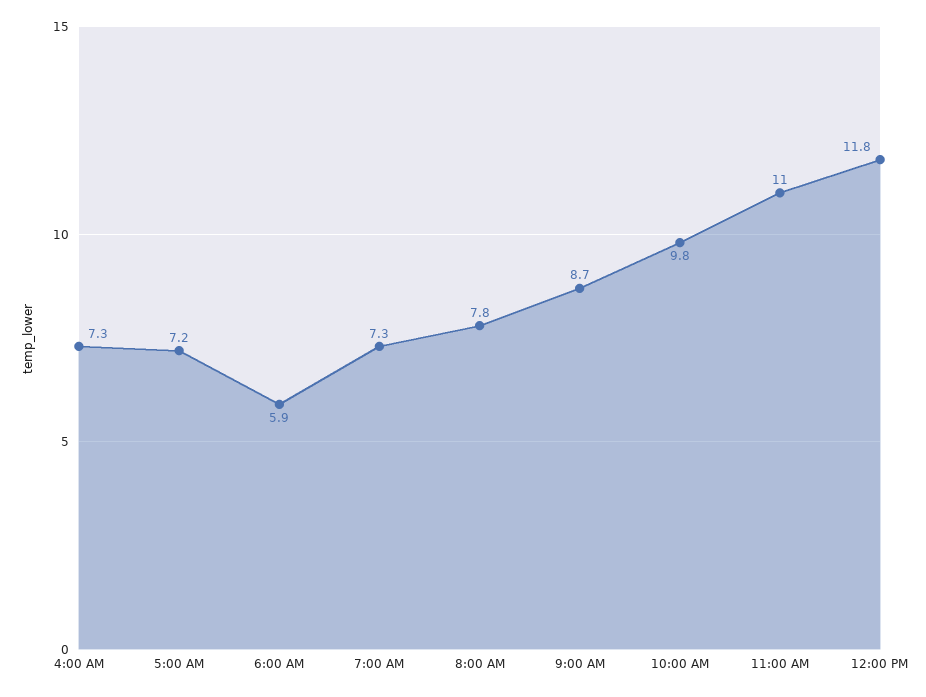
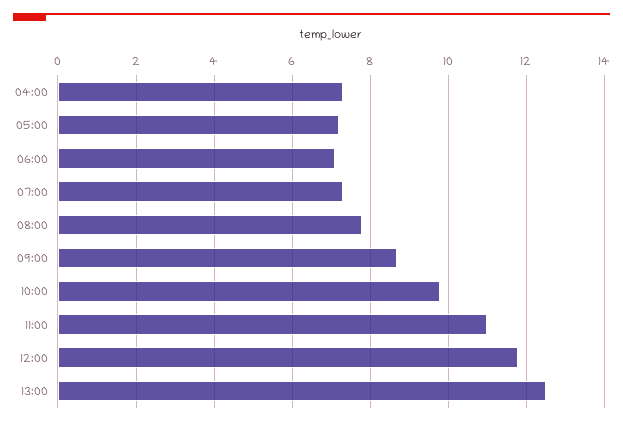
6:00 AM: 5.9 -> 7
13:00: none -> 12.5

